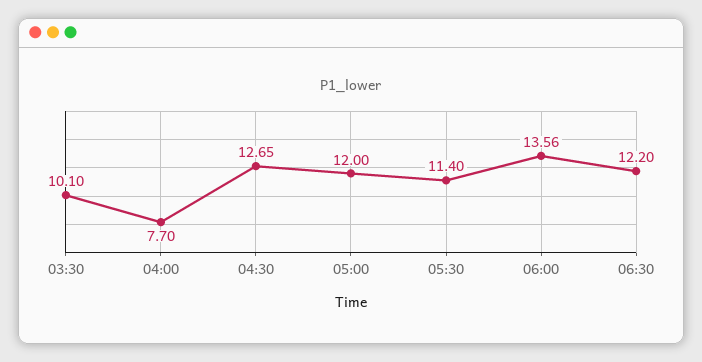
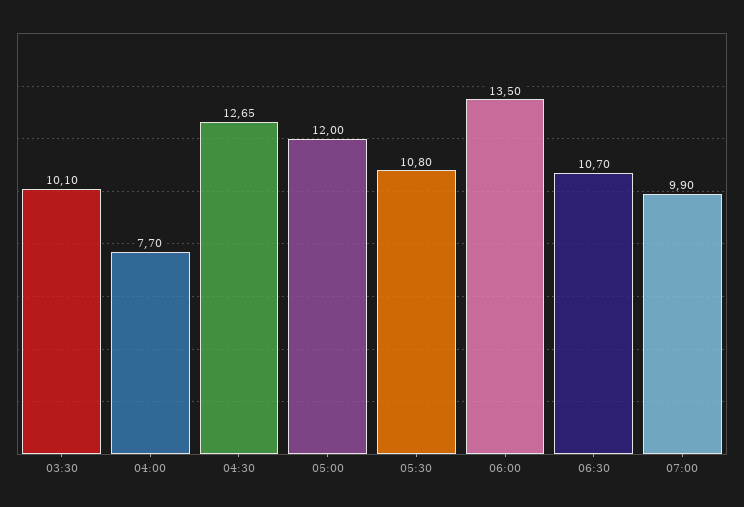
05:30: 11.4 -> 10.8
06:00: 13.56 -> 13.5
06:30: 12.2 -> 10.7
07:00: none -> 9.9

